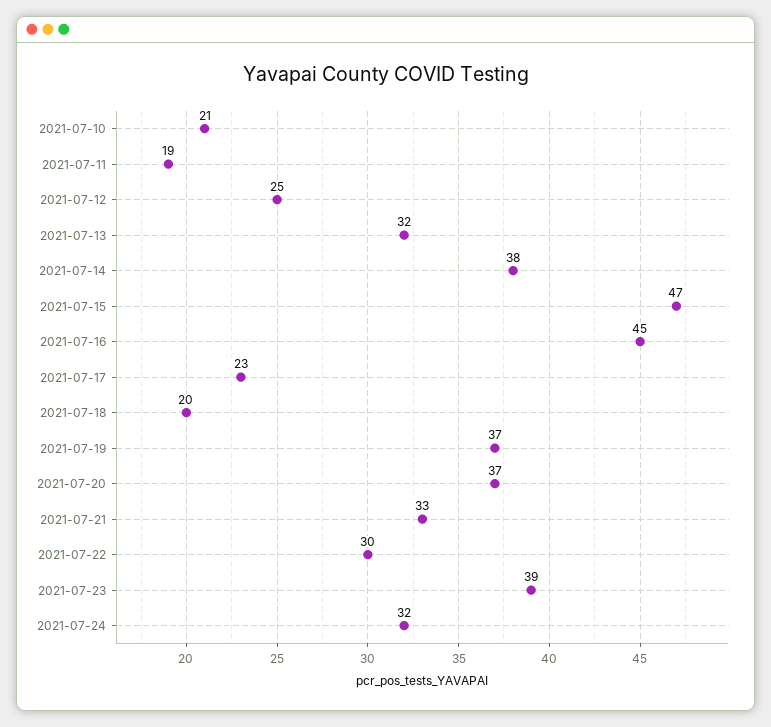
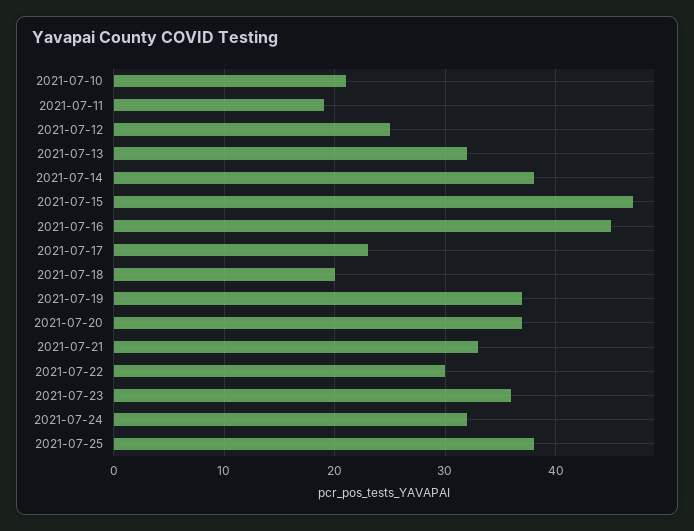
2021-07-23: 39 -> 36
2021-07-25: none -> 38

